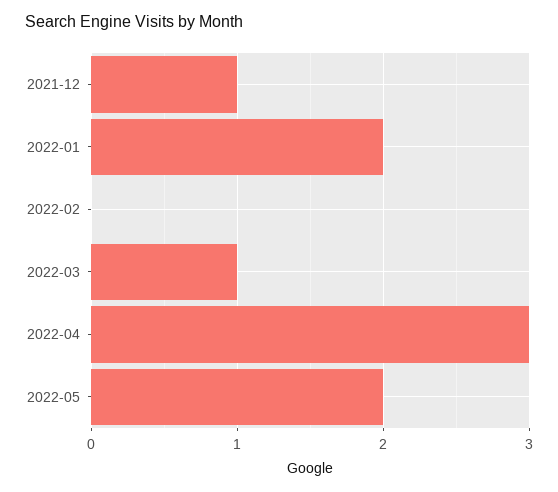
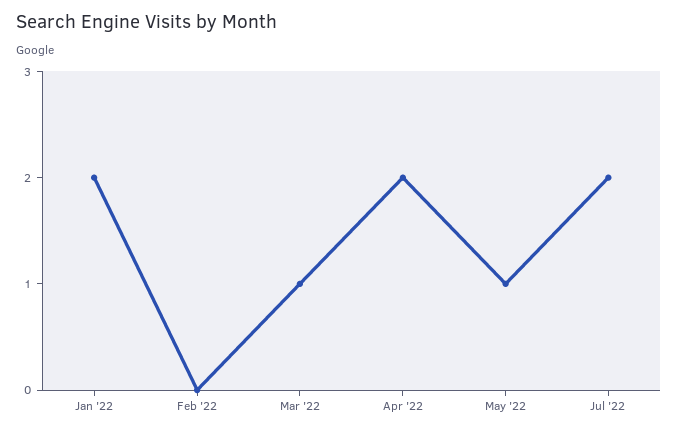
2021-12: 1 -> none
2022-04: 3 -> 2
2022-05: 2 -> 1
Jul '22: none -> 2

